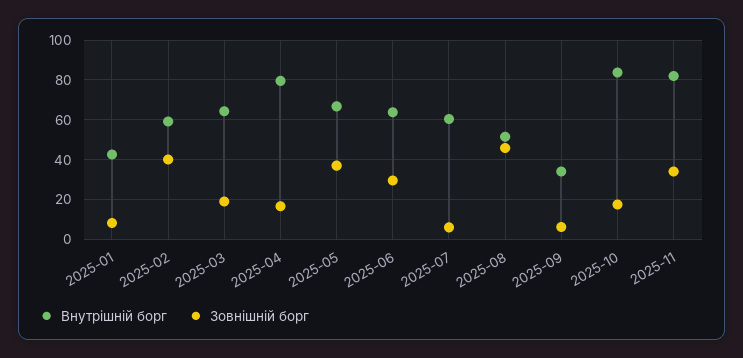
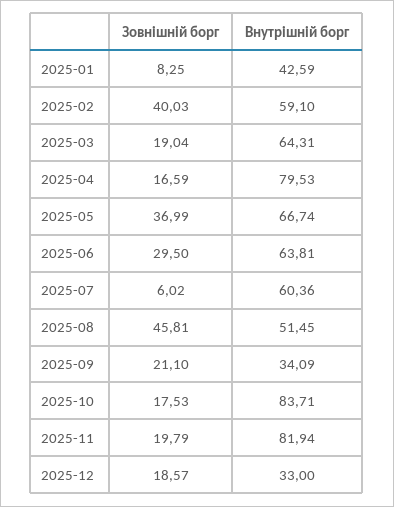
Зовнішній борг, 2025-09: 5 -> 21.1
Зовнішній борг, 2025-11: 35 -> 19.79
Зовнішній борг, 2025-12: none -> 18.57
Внутрішній борг, 2025-12: none -> 33

